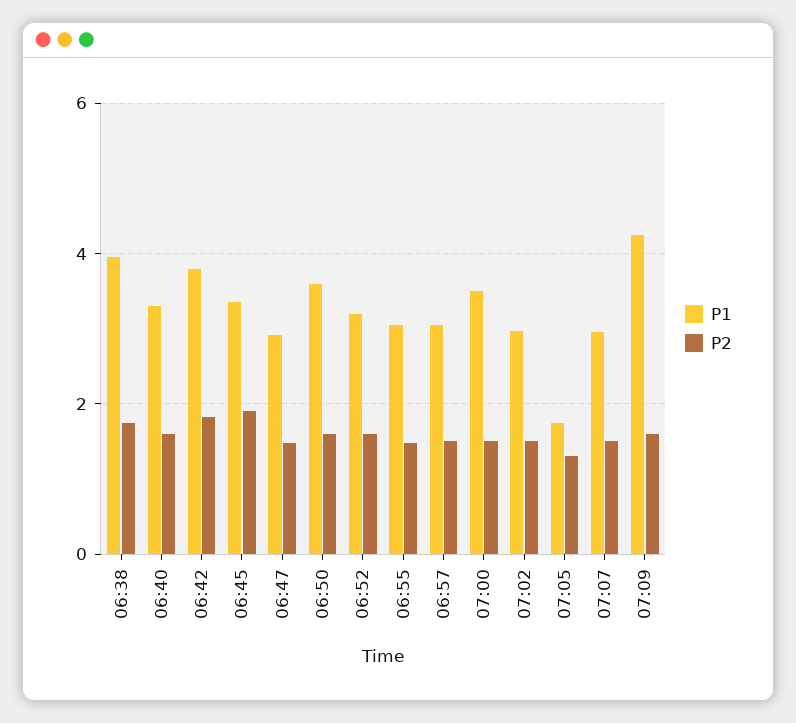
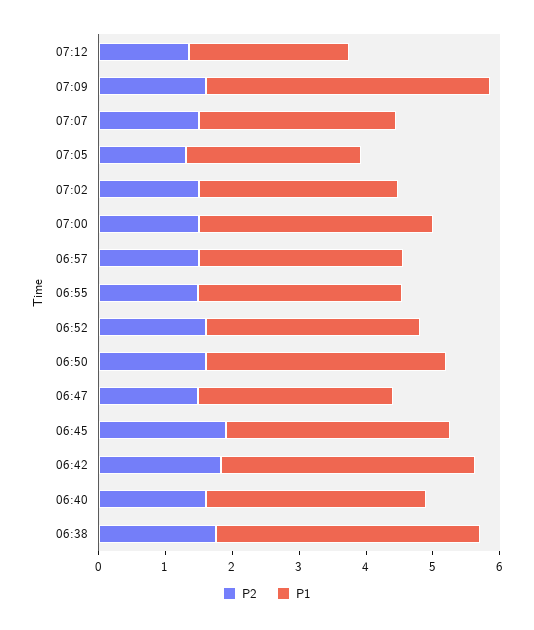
P1, 07:05: 1.8 -> 2.6
P2, 07:12: none -> 1.4
P1, 07:12: none -> 2.4

